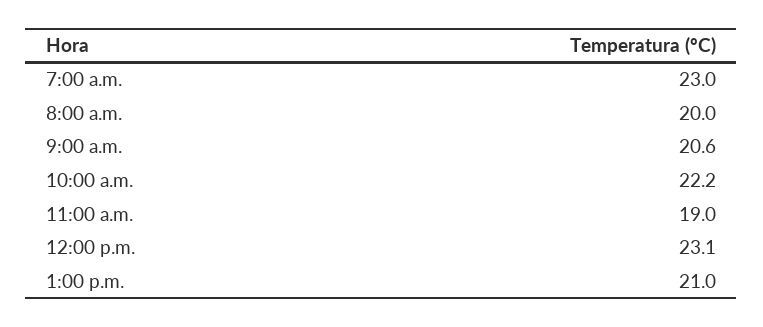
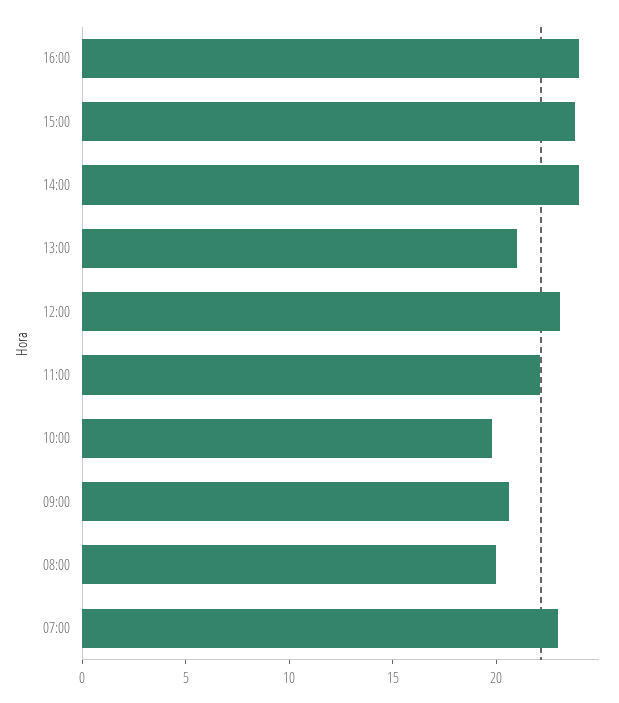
10:00 a.m.: 22.2 -> 20
11:00 a.m.: 19 -> 22
16:00: none -> 24
15:00: none -> 24
14:00: none -> 24

